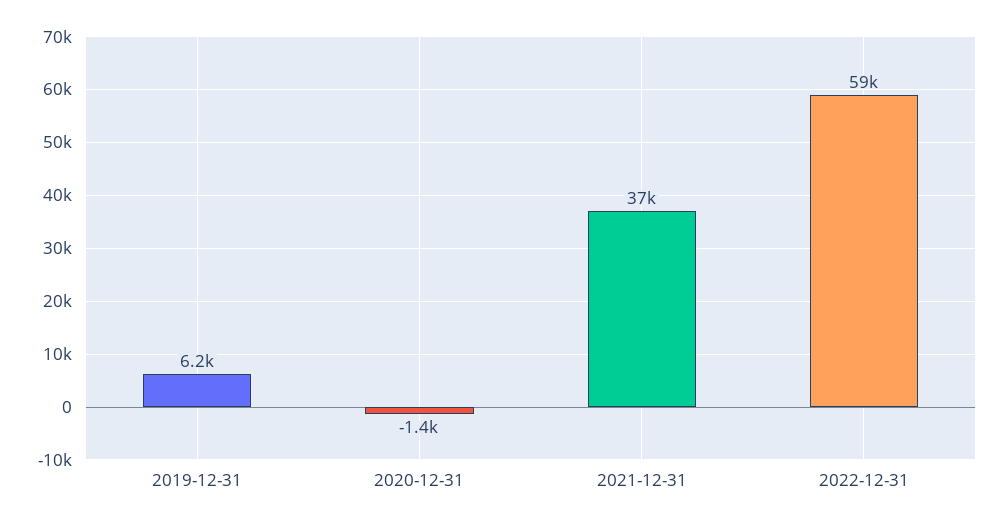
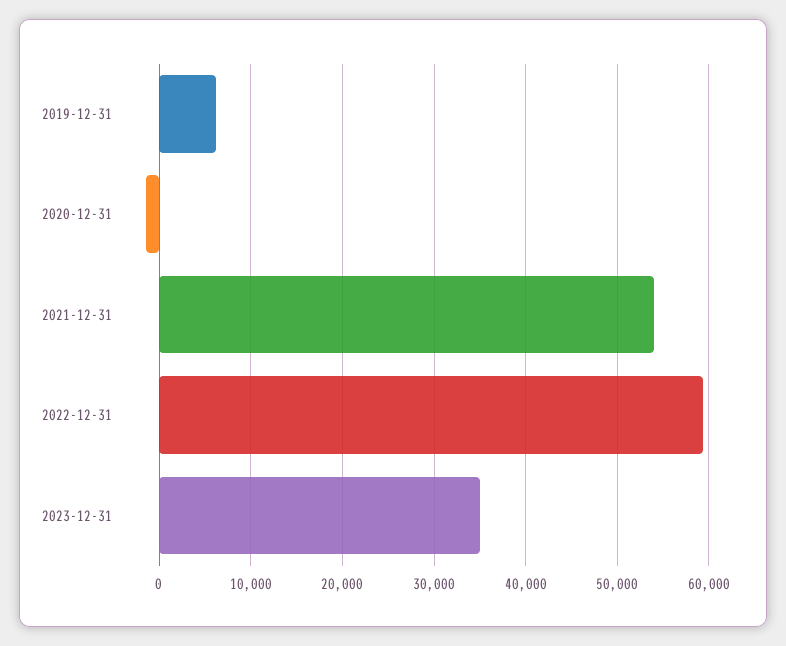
2021-12-31: 37000 -> 54000
2023-12-31: none -> 35000

